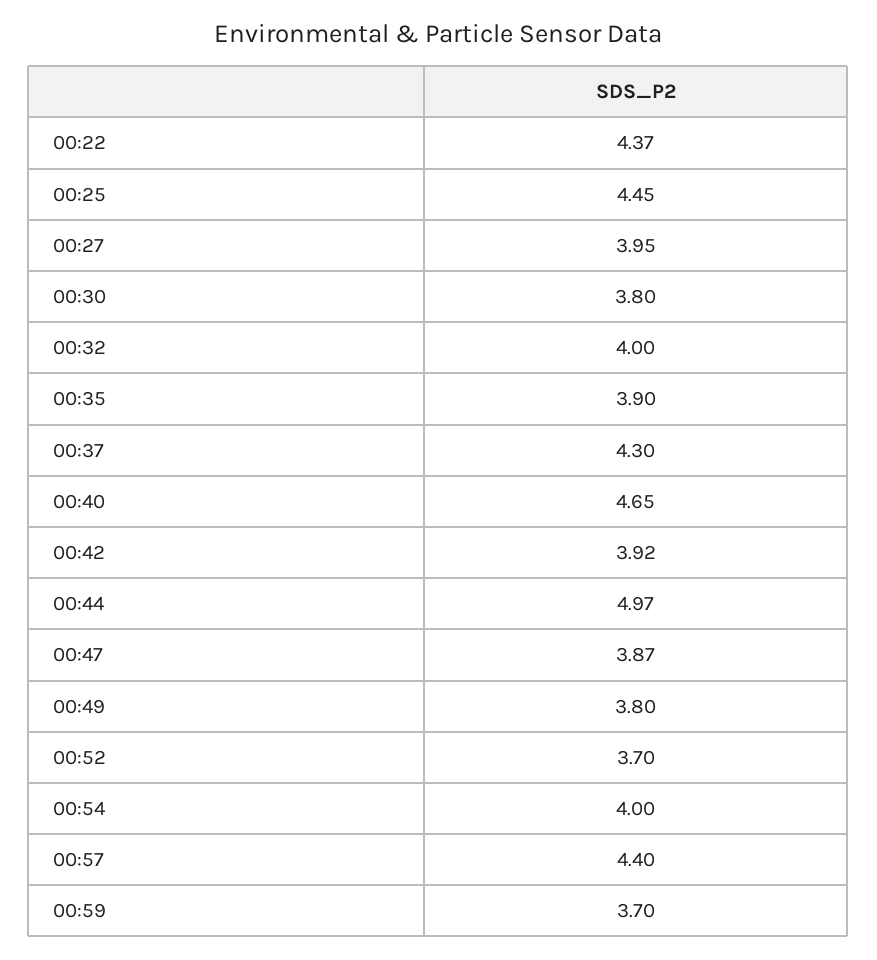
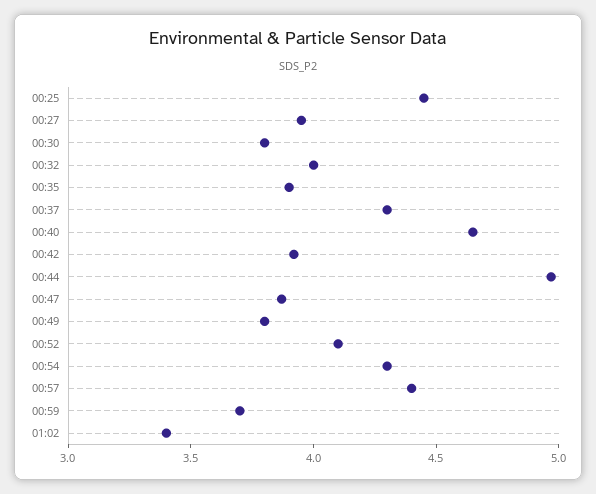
00:22: 4.37 -> none
00:52: 3.7 -> 4.1
00:54: 4 -> 4.3
01:02: none -> 3.4

